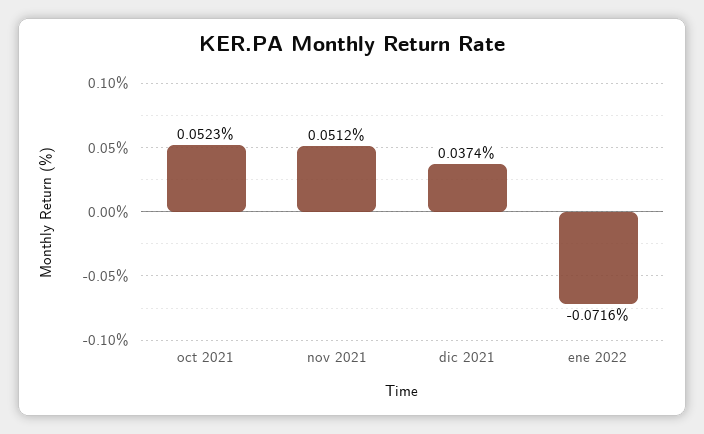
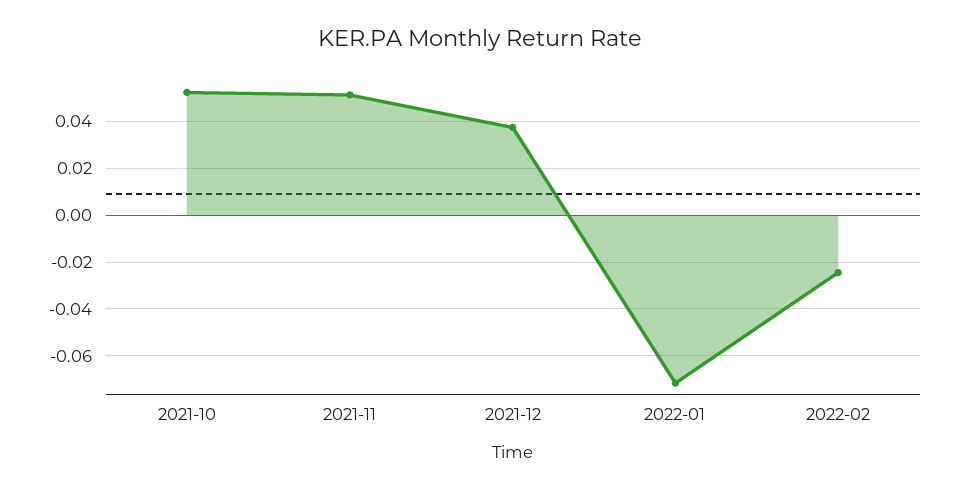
2022-02: none -> -0.025

